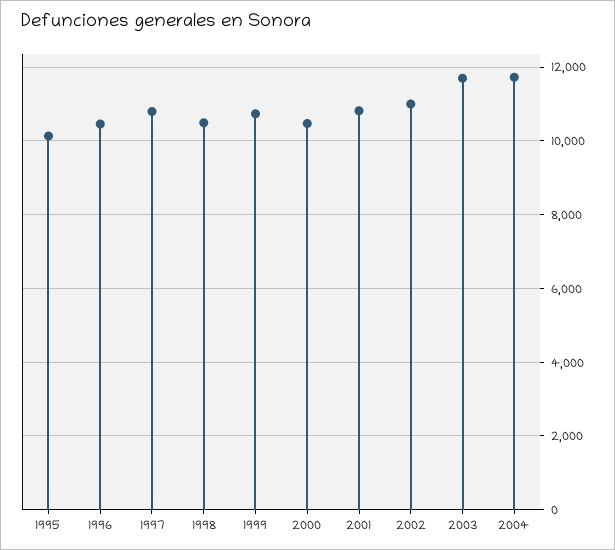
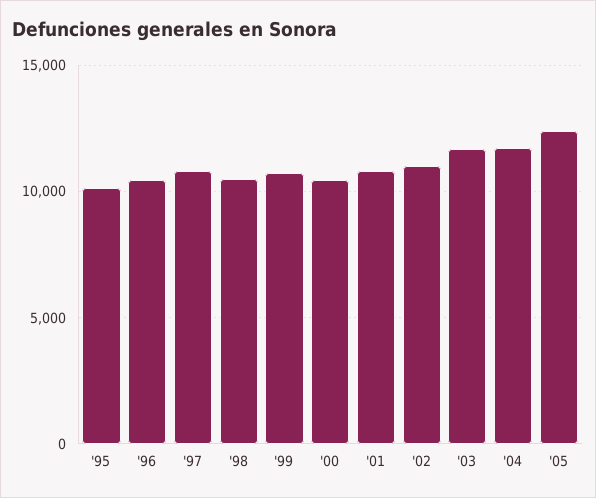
'05: none -> 12500

